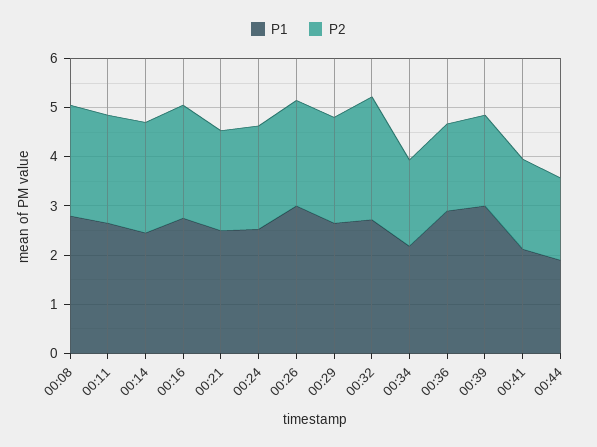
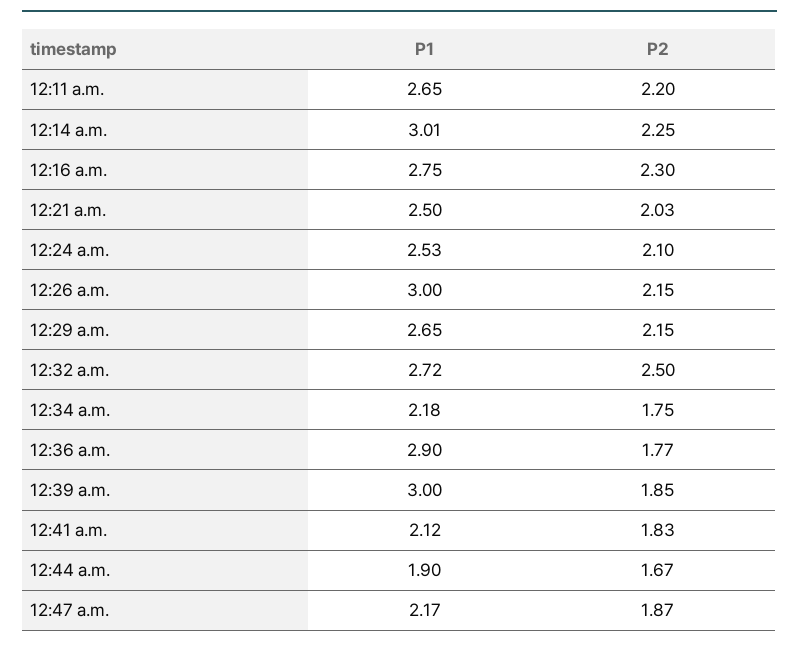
P1, 00:08: 2.8 -> none
P2, 00:08: 2.2 -> none
P1, 00:14: 2.4 -> 3.01
P1, 12:47 a.m.: none -> 2.17
P2, 12:47 a.m.: none -> 1.87

